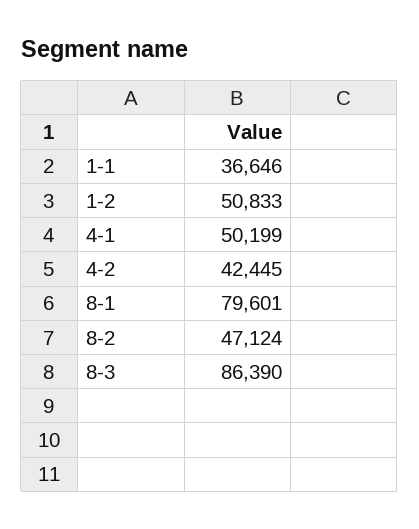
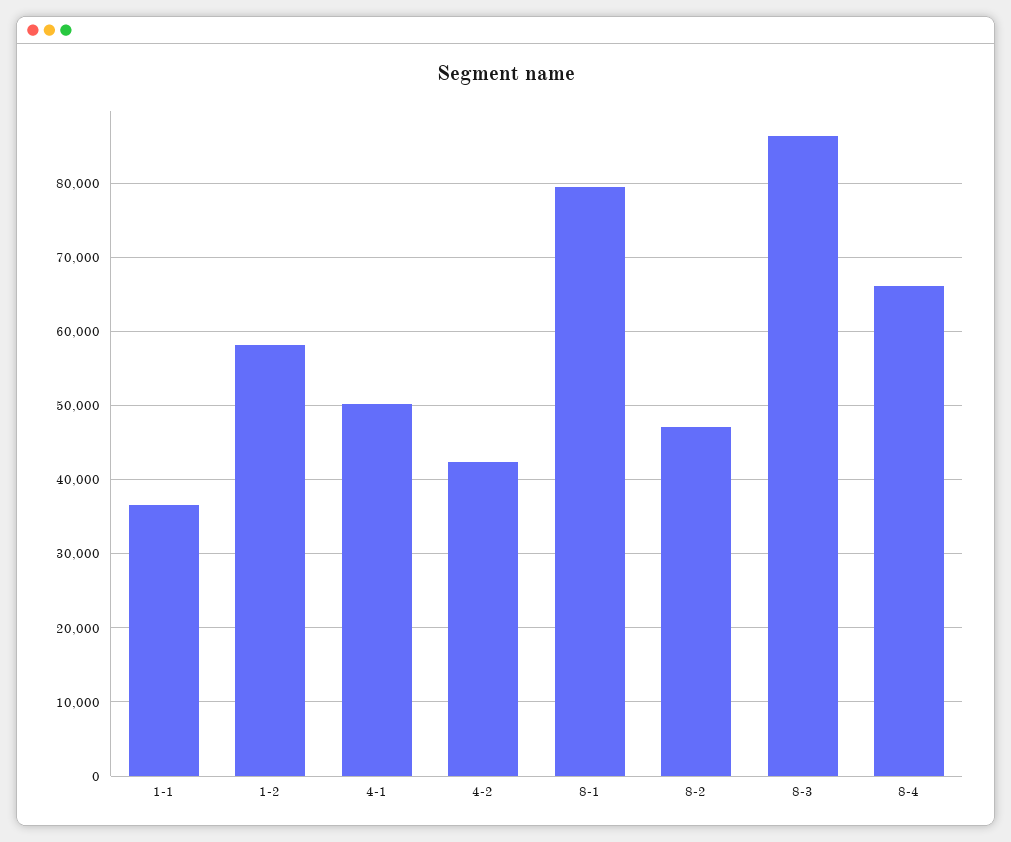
1-2: 50833 -> 58000
8-4: none -> 66000

